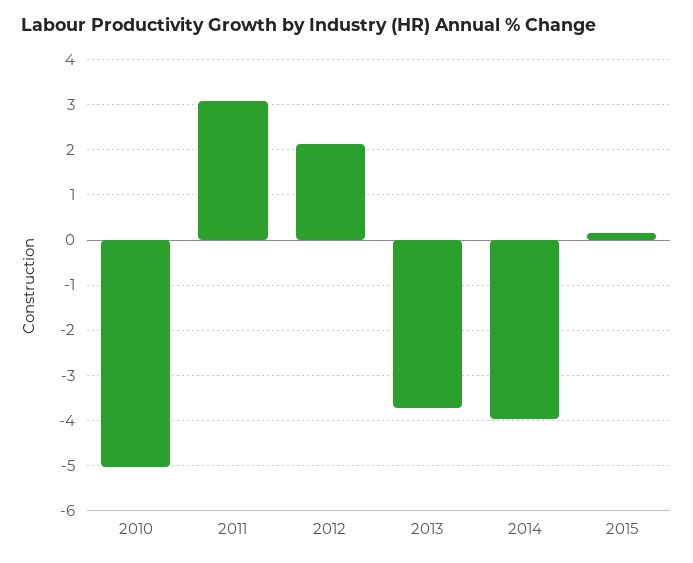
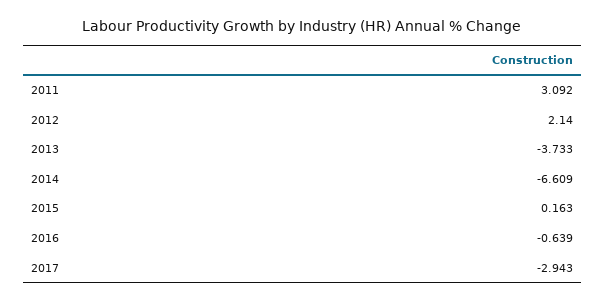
2010: -5 -> none
2014: -4 -> -6.609
2016: none -> -0.639
2017: none -> -2.943

